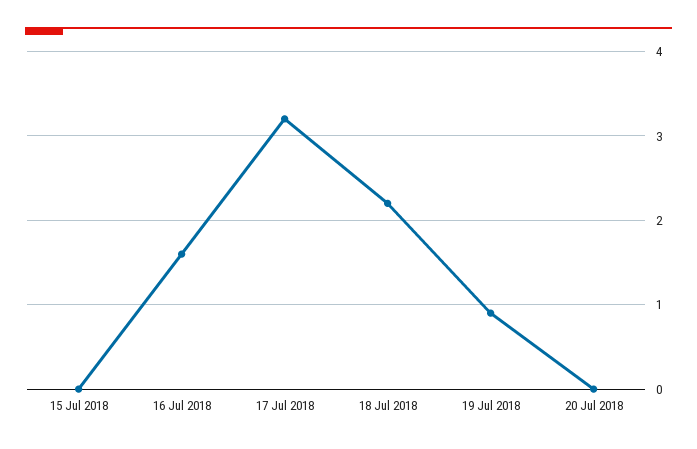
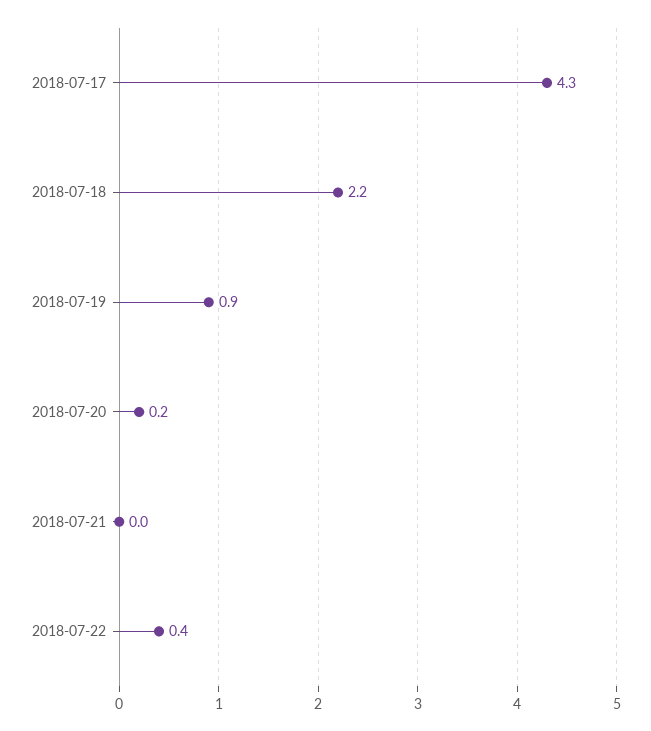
15 Jul 2018: 0 -> none
16 Jul 2018: 1.6 -> none
17 Jul 2018: 3.2 -> 4.3
20 Jul 2018: 0 -> 0.2
2018-07-21: none -> 0
2018-07-22: none -> 0.4

